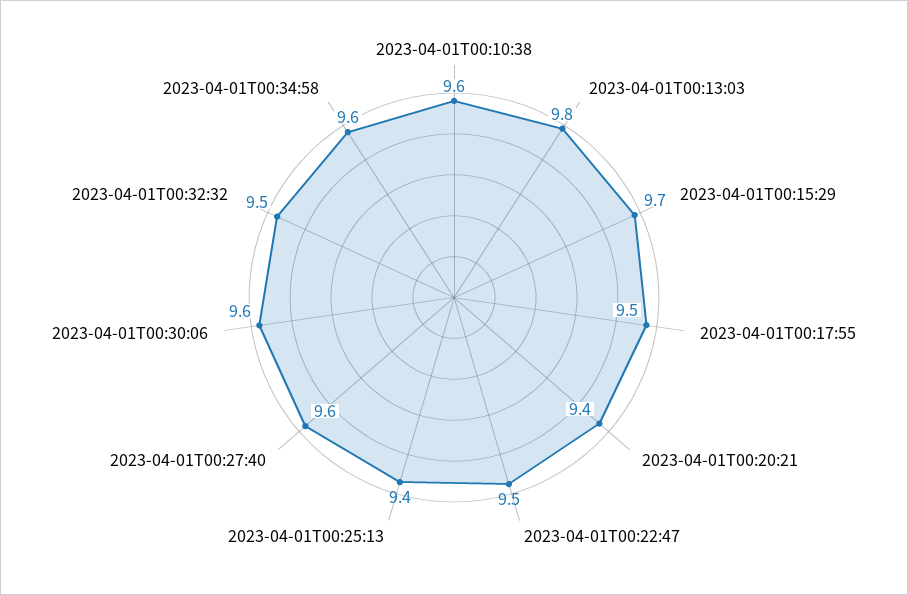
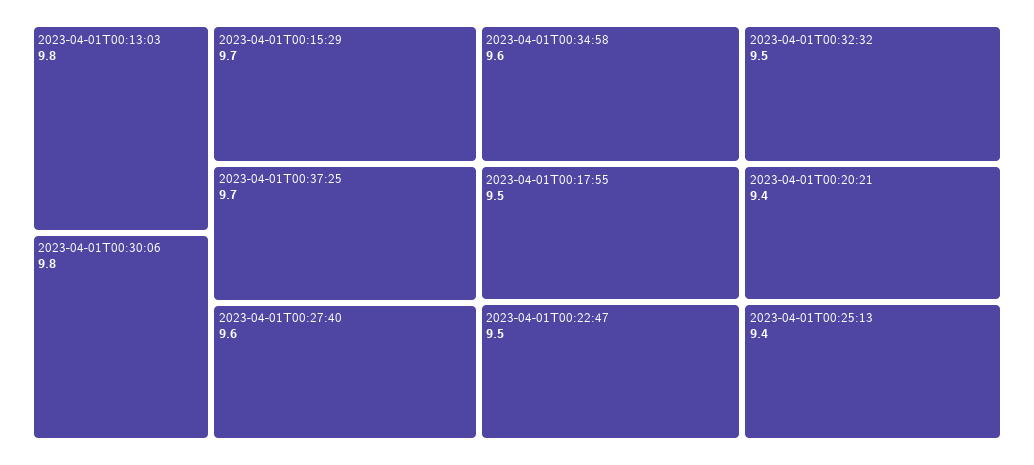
2023-04-01T00:10:38: 9.6 -> none
2023-04-01T00:30:06: 9.6 -> 9.8
2023-04-01T00:37:25: none -> 9.7

